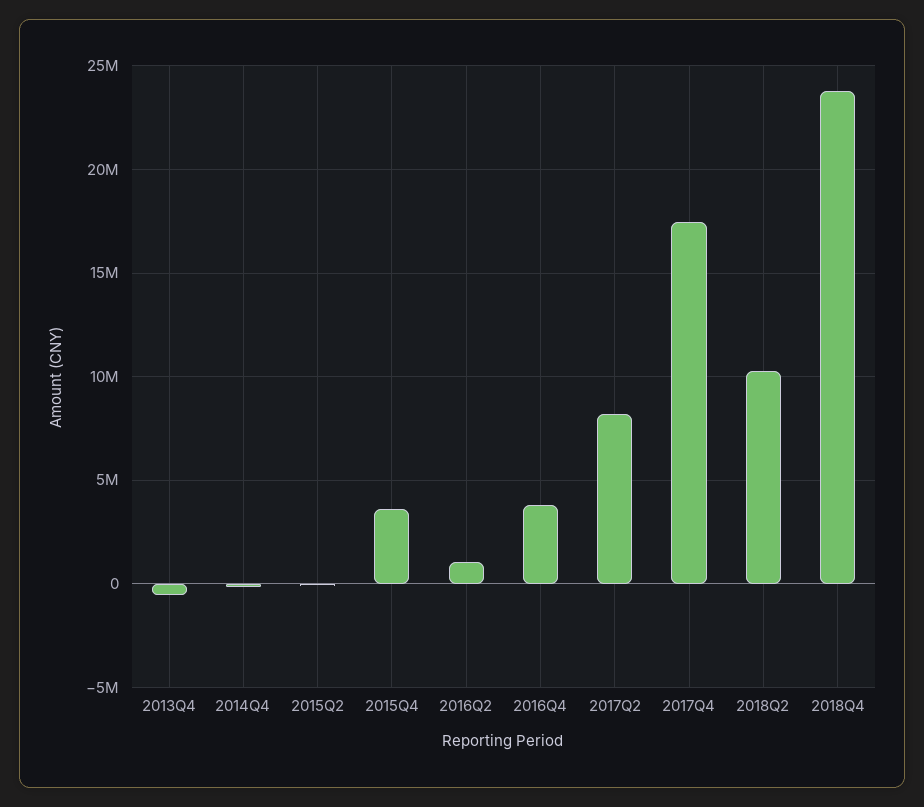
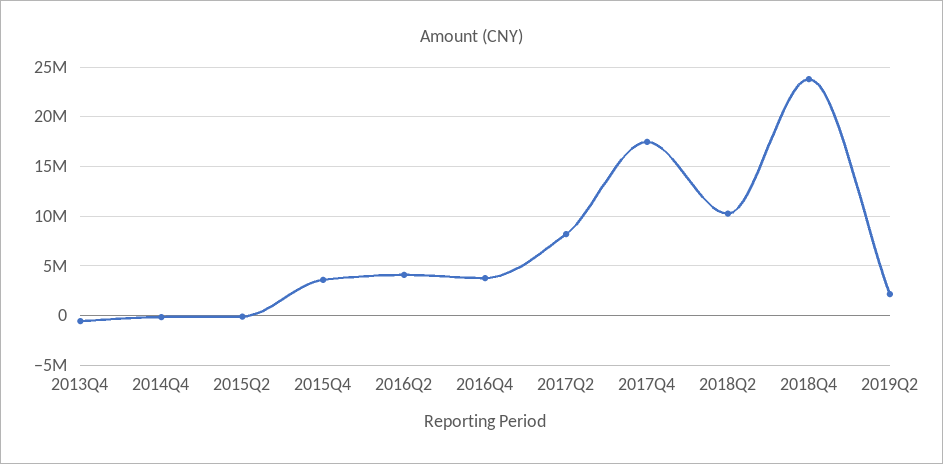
2016Q2: 1000000 -> 4000000
2019Q2: none -> 2000000

